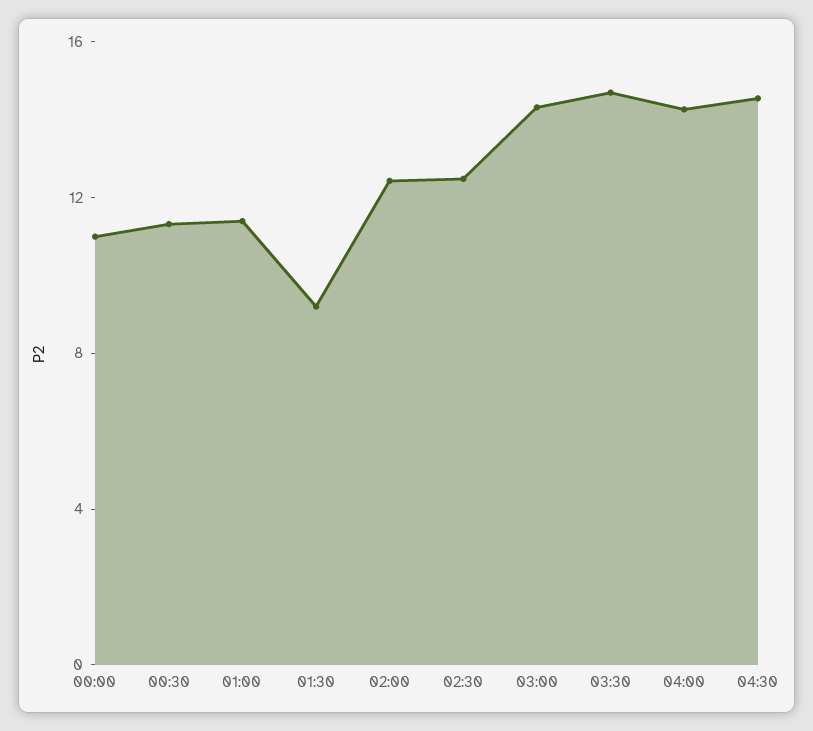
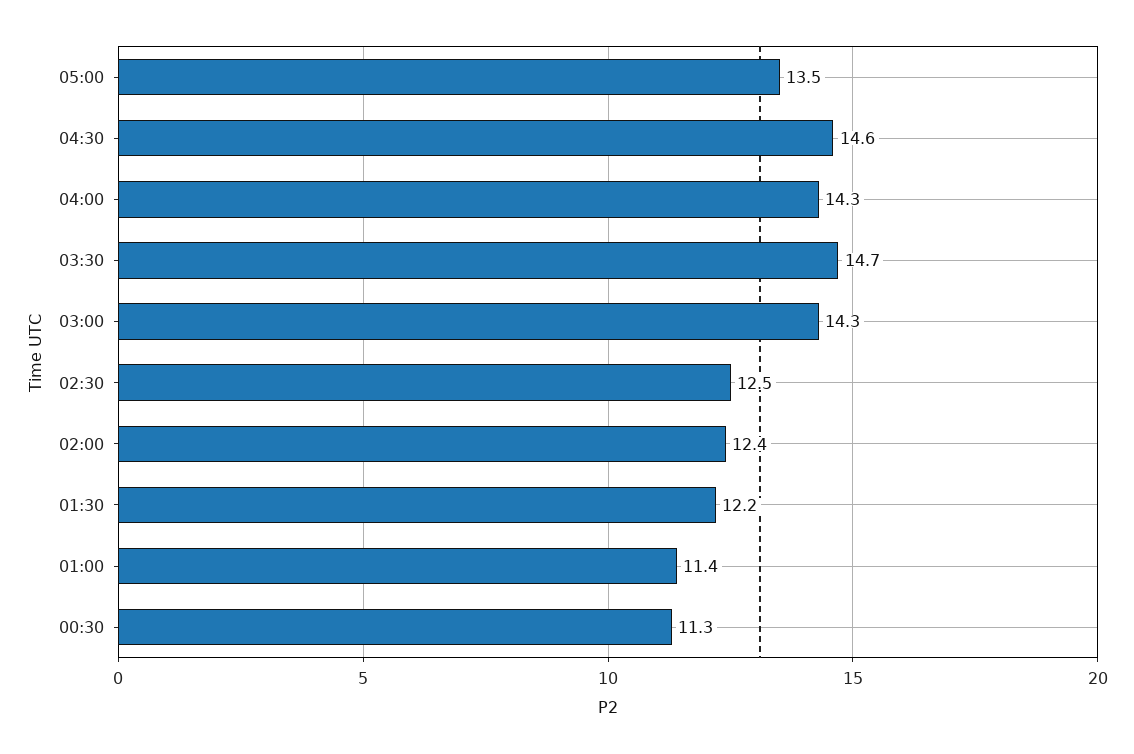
00:00: 11 -> none
01:30: 9 -> 12.2
05:00: none -> 13.5

